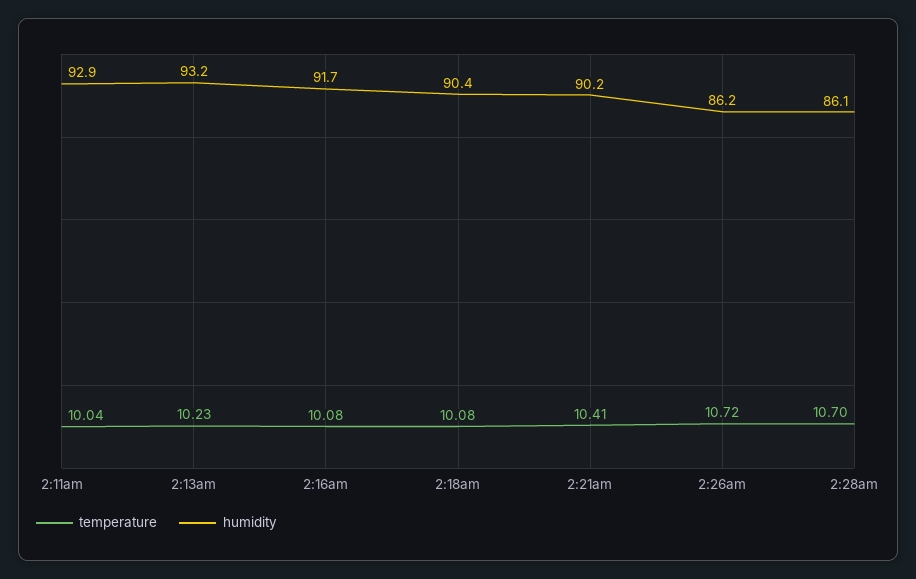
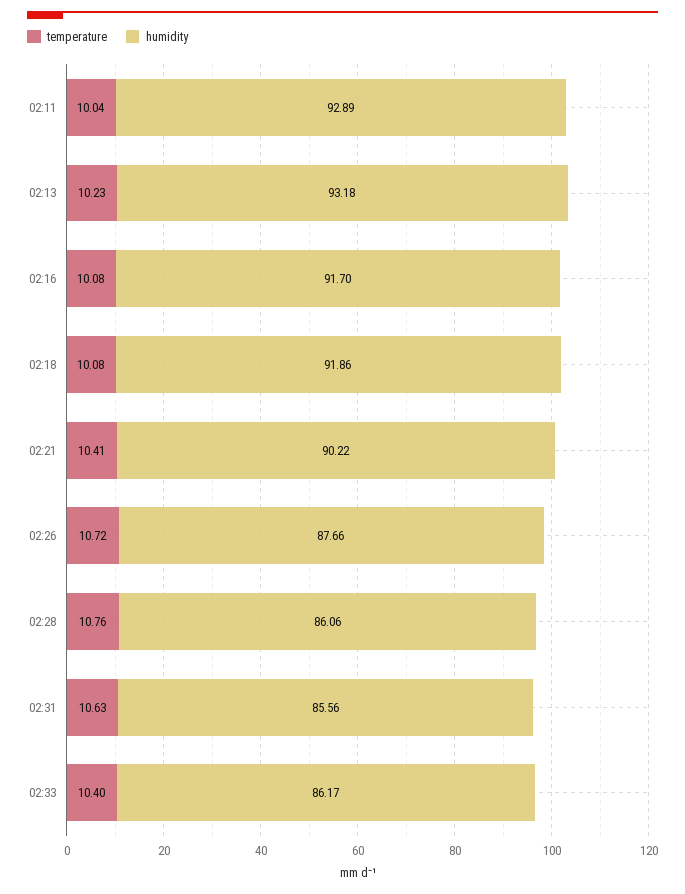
humidity, 2:18am: 90.4 -> 91.86
humidity, 2:26am: 86.2 -> 87.66
temperature, 2:28am: 10.7 -> 10.76
temperature, 02:31: none -> 10.63
humidity, 02:31: none -> 85.56
temperature, 02:33: none -> 10.4
humidity, 02:33: none -> 86.17

